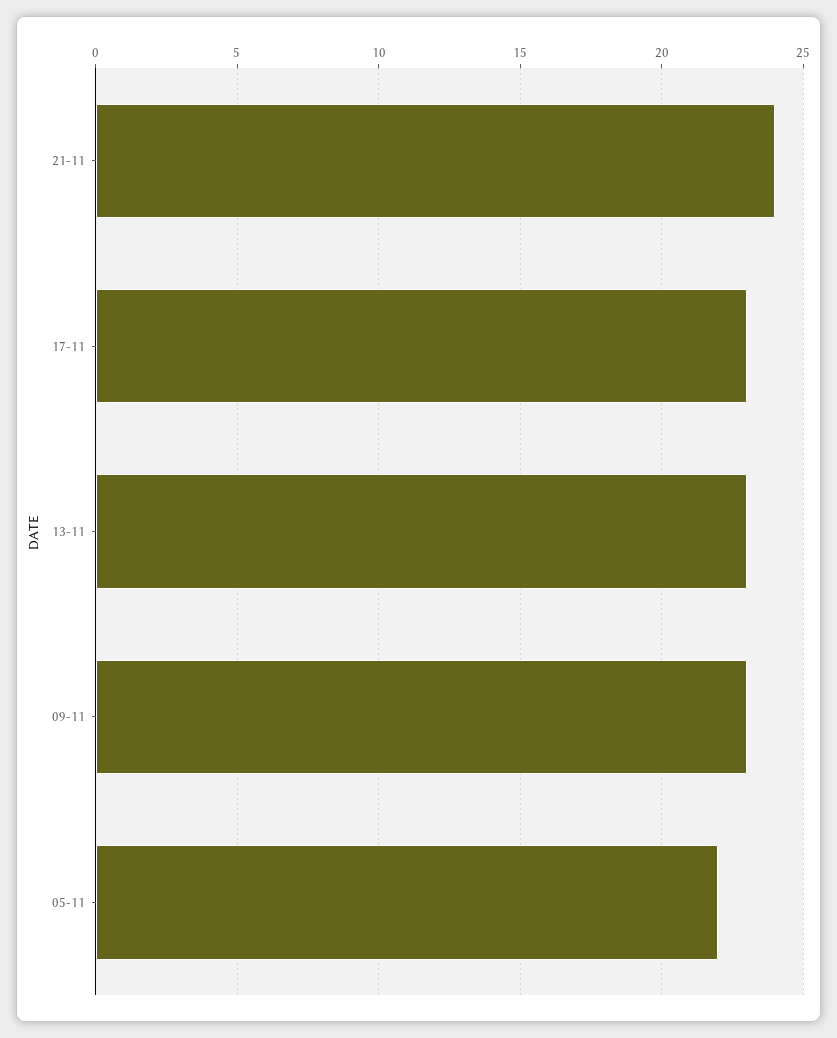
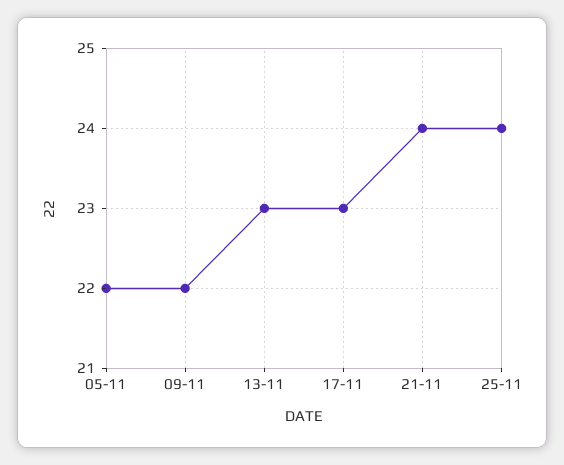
09-11: 23 -> 22
25-11: none -> 24

